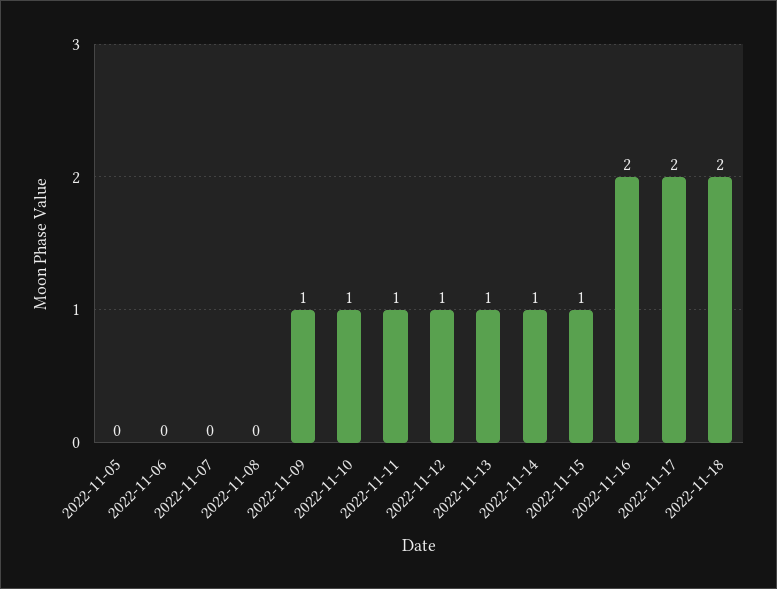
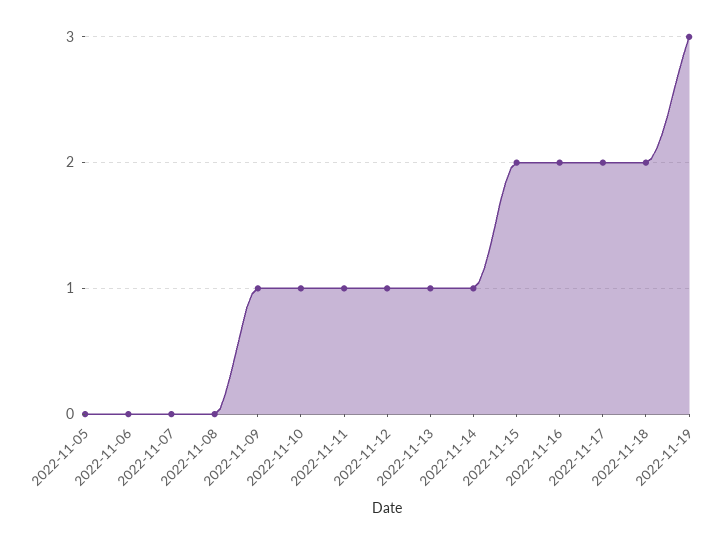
2022-11-15: 1 -> 2
2022-11-19: none -> 3

